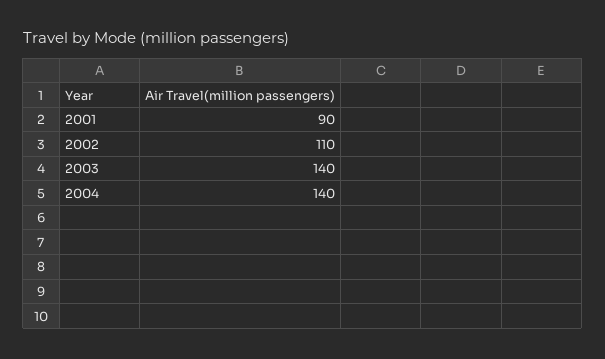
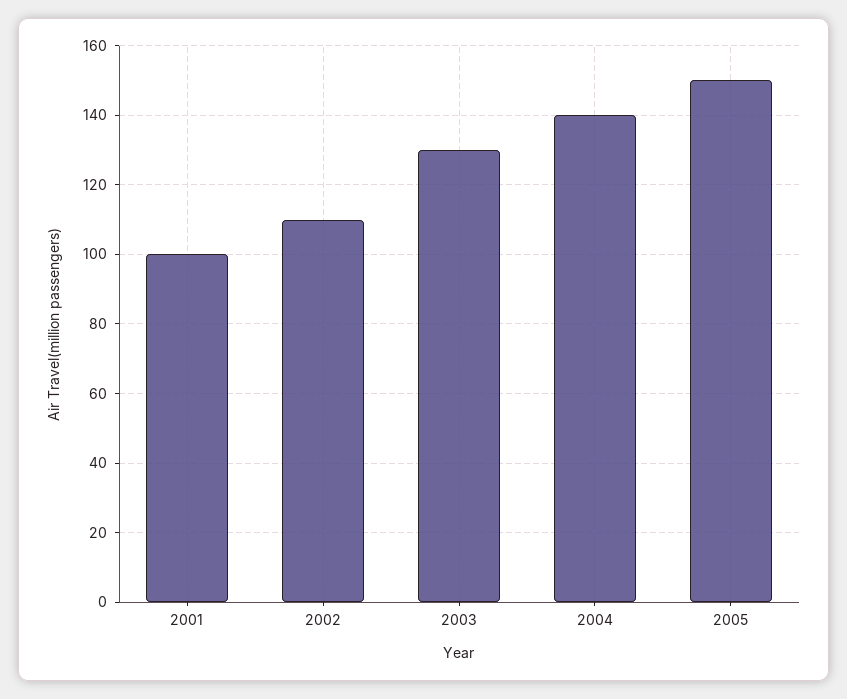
2001: 90 -> 100
2003: 140 -> 130
2005: none -> 150

